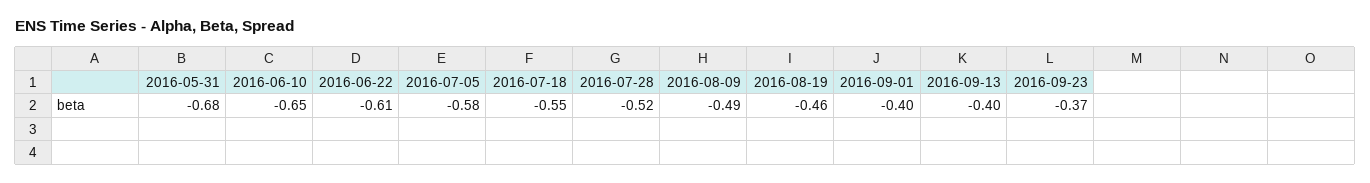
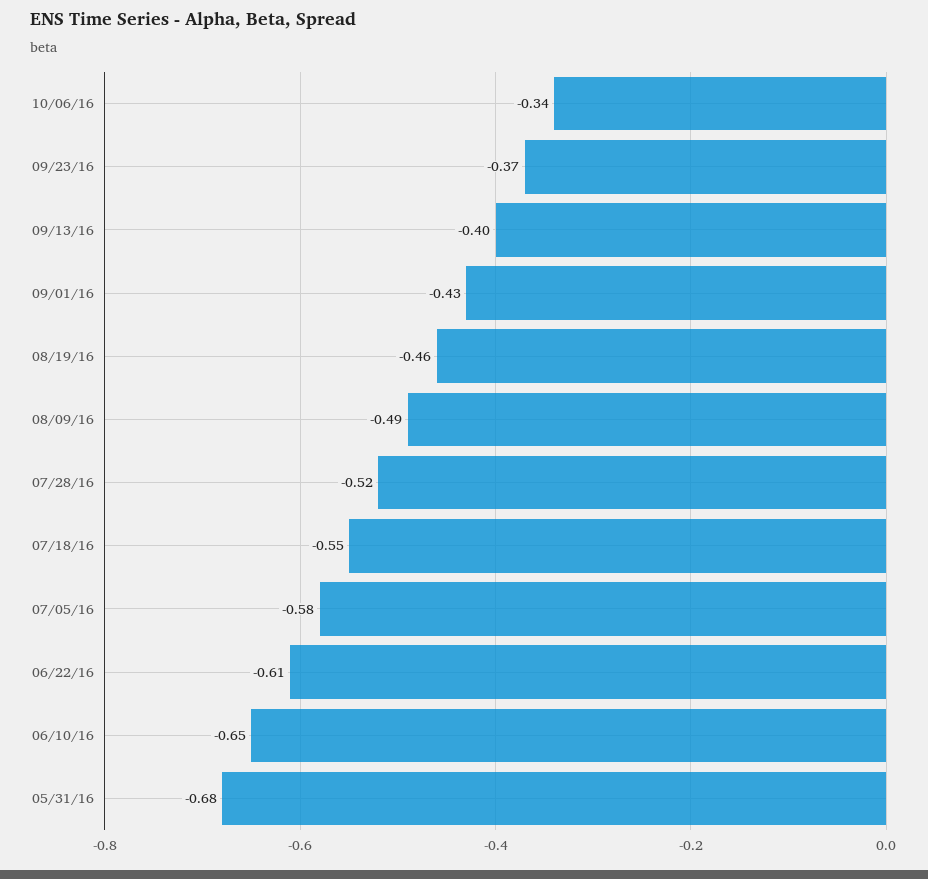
2016-09-01: -0.4 -> -0.43
10/06/16: none -> -0.34

